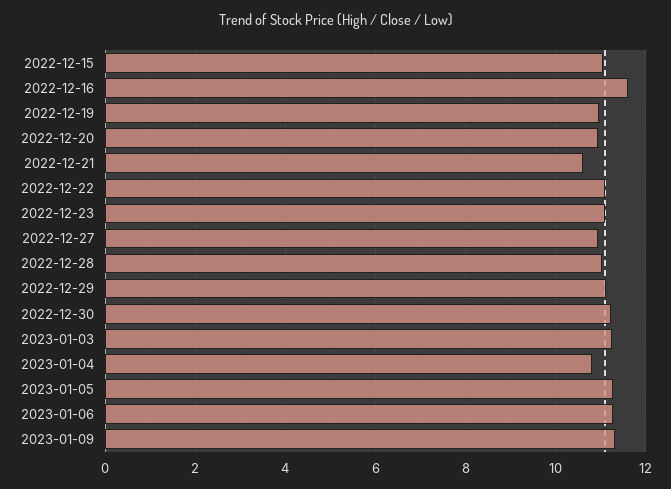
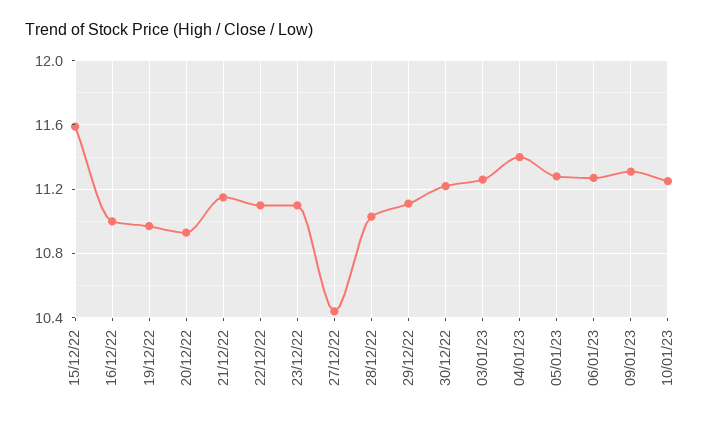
2022-12-15: 11 -> 11.6
2022-12-16: 11.6 -> 11
2022-12-21: 10.6 -> 11.15
2022-12-27: 11 -> 10.45
2023-01-04: 10.8 -> 11.4
10/01/23: none -> 11.25

